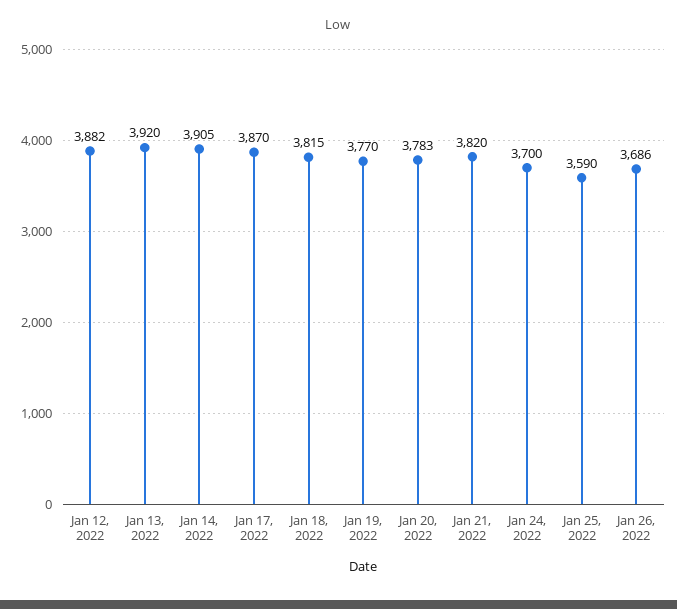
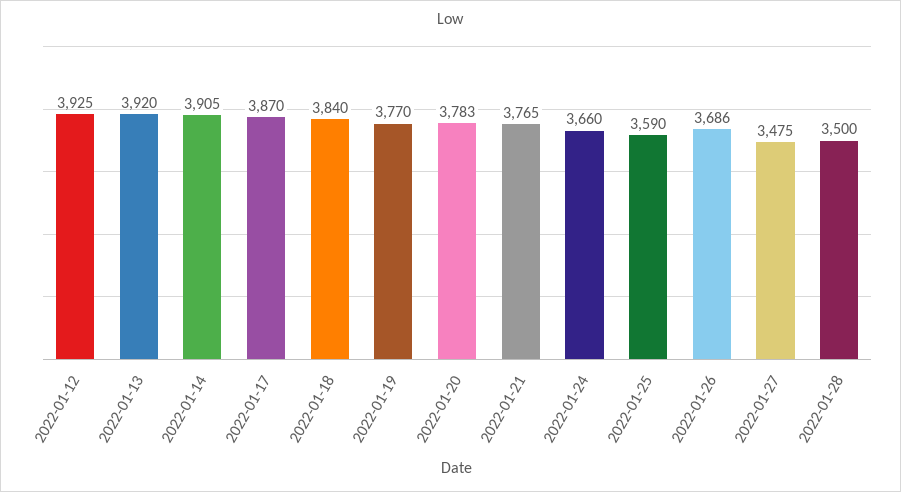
Jan 12, 2022: 3882 -> 3925
Jan 18, 2022: 3815 -> 3840
Jan 21, 2022: 3820 -> 3765
Jan 24, 2022: 3700 -> 3660
2022-01-27: none -> 3475
2022-01-28: none -> 3500

